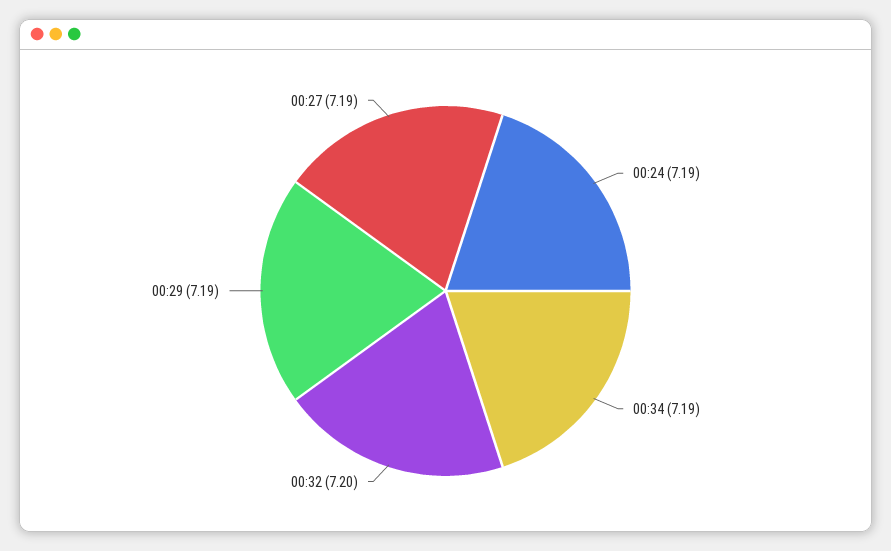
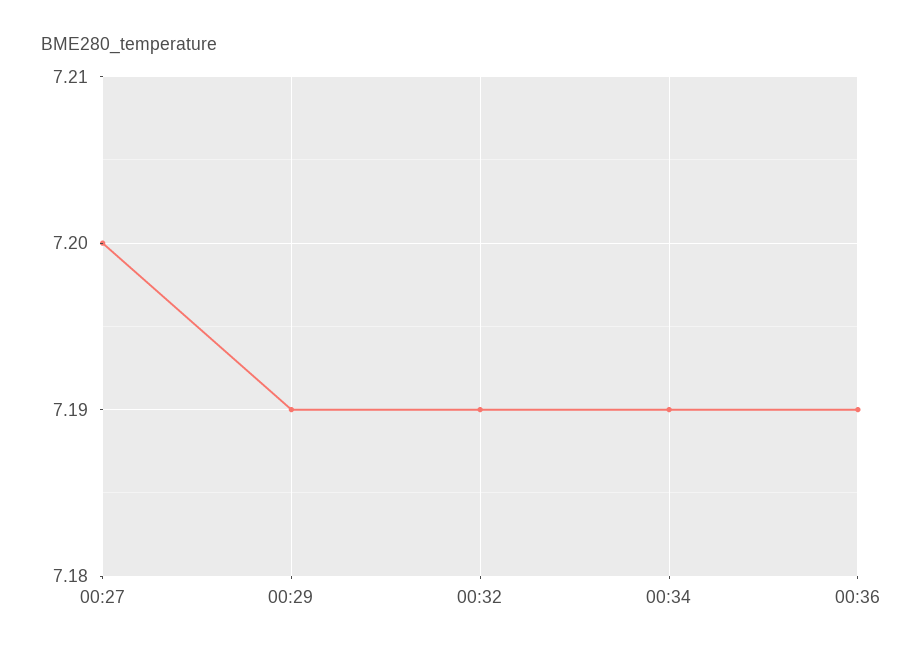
00:24: 7.19 -> none
00:32: 7.2 -> 7.19
00:27: 7.19 -> 7.2
00:36: none -> 7.19

